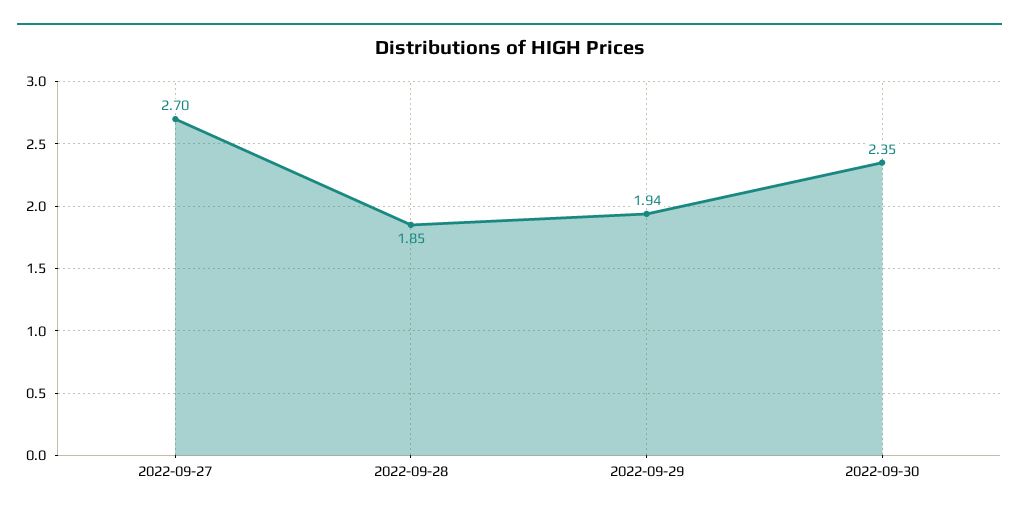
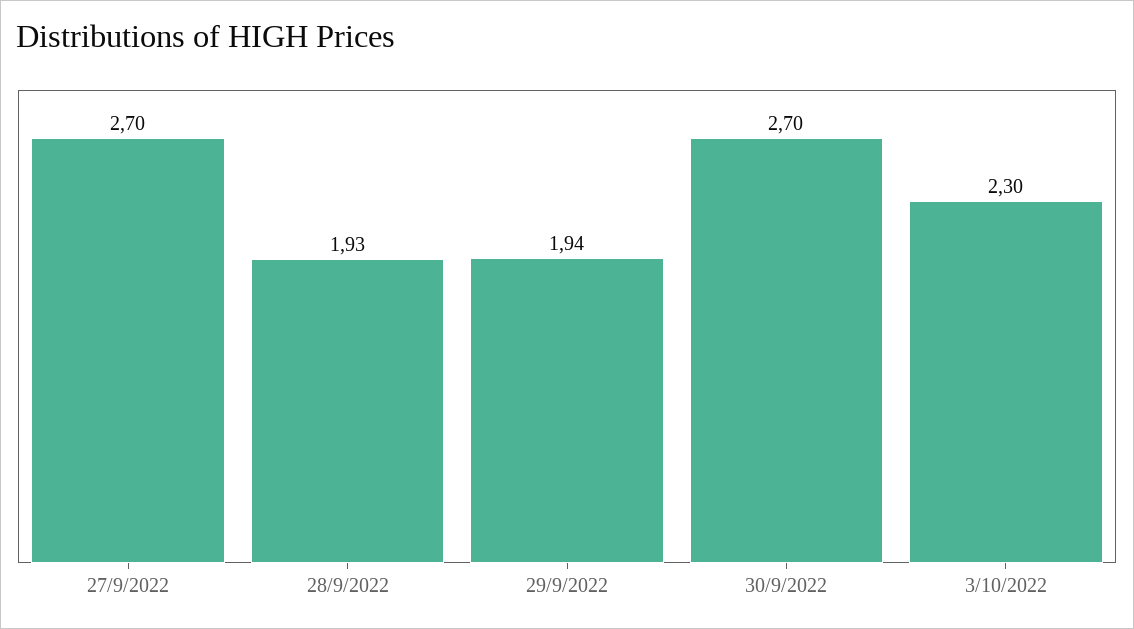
2022-09-28: 1.85 -> 1.93
2022-09-30: 2.35 -> 2.7
3/10/2022: none -> 2.3

